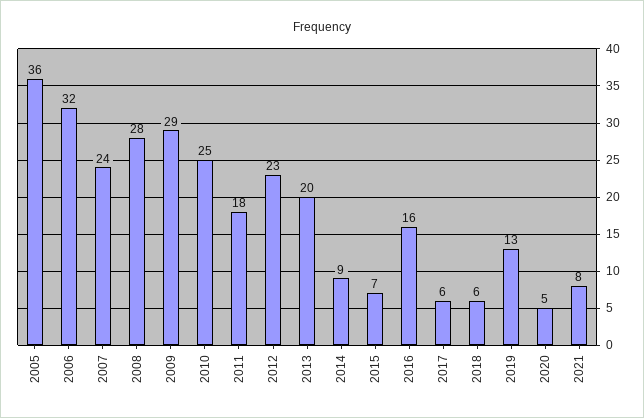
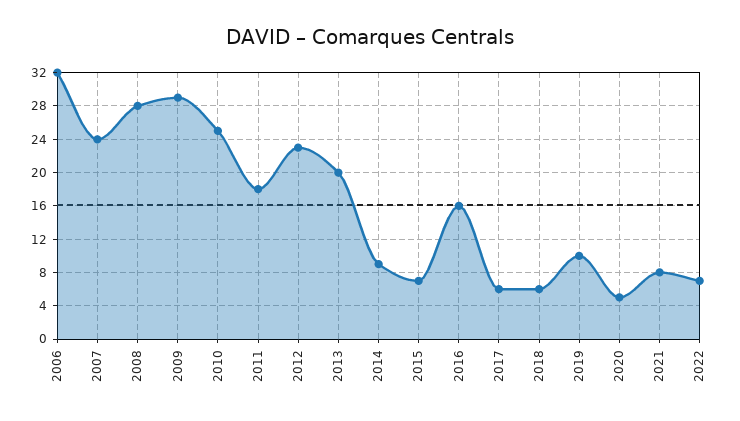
2005: 36 -> none
2019: 13 -> 10
2022: none -> 7

